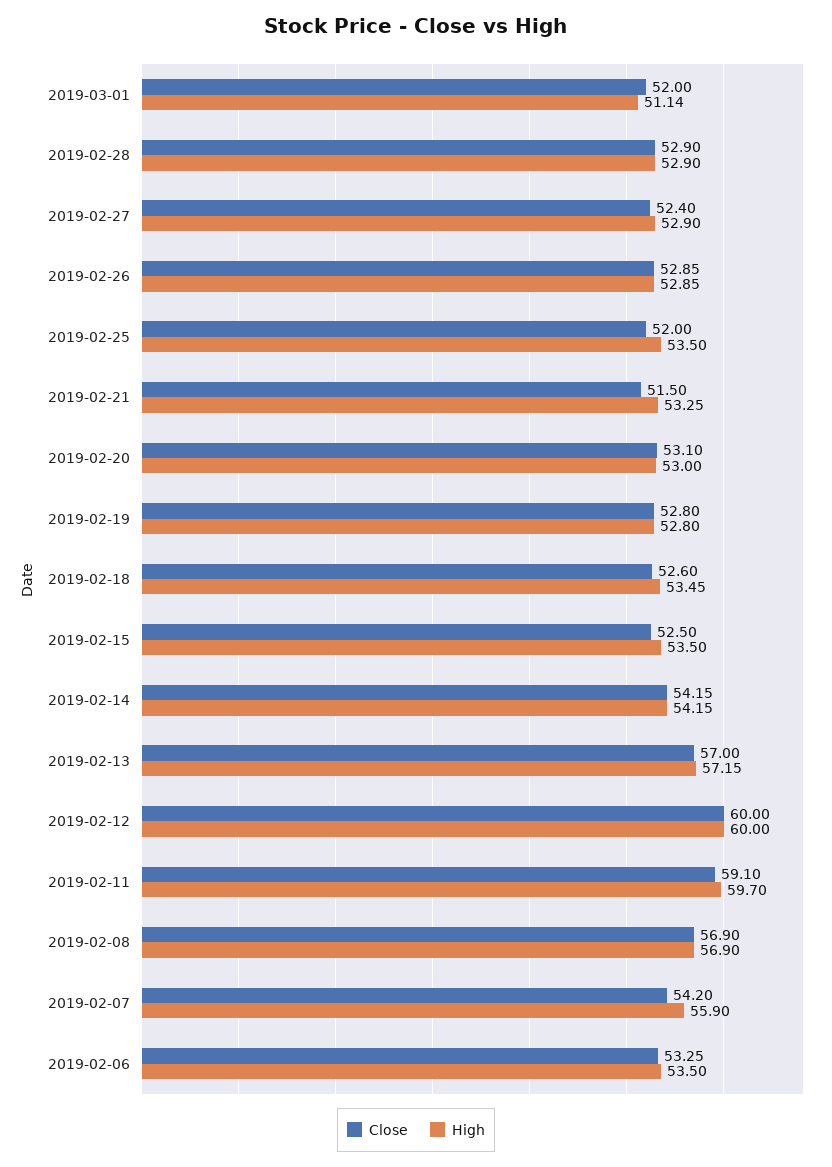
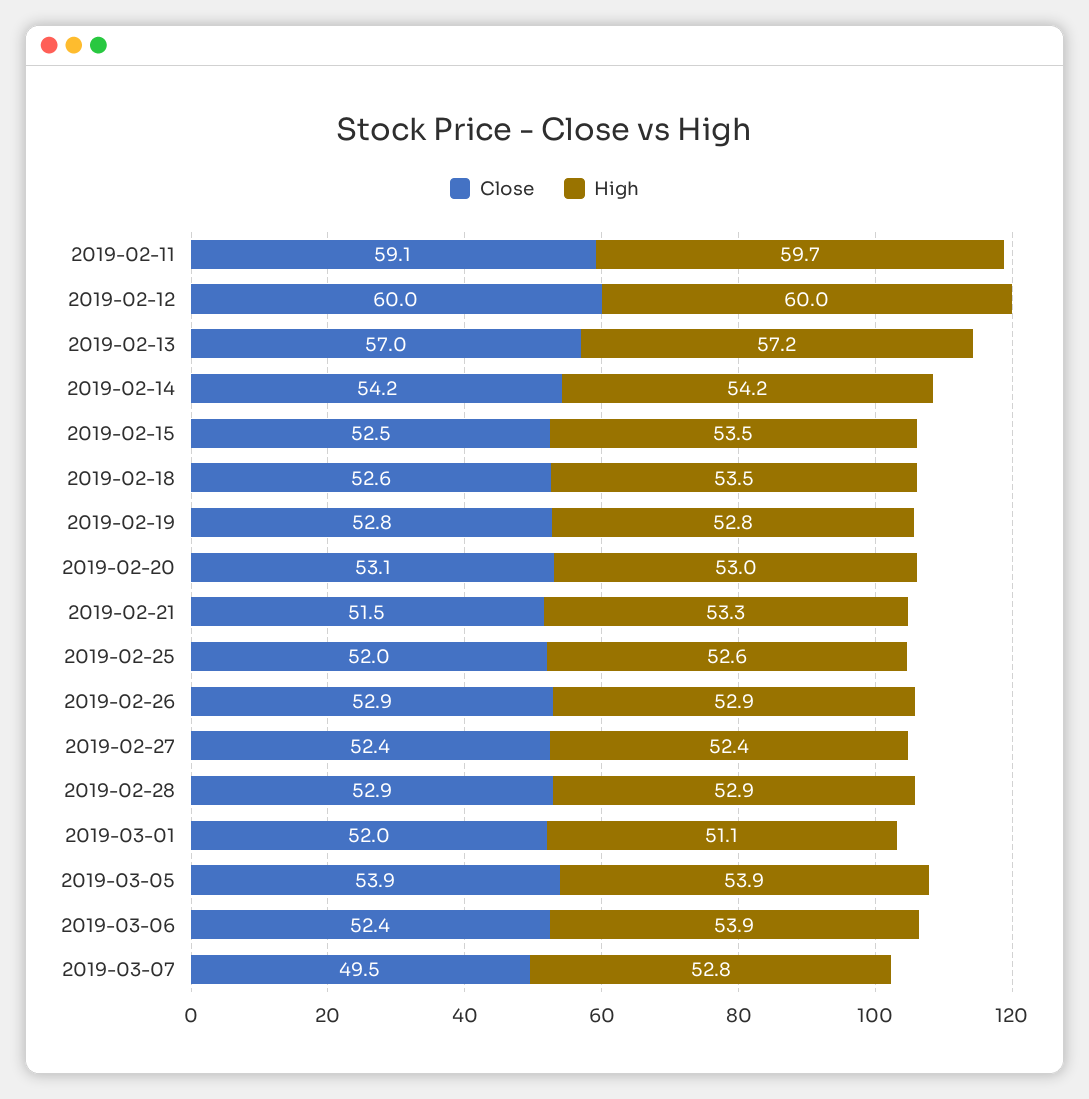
High, 2019-02-27: 52.9 -> 52.4
High, 2019-02-25: 53.5 -> 52.6
Close, 2019-02-08: 56.9 -> none
High, 2019-02-08: 56.9 -> none
Close, 2019-02-07: 54.2 -> none
High, 2019-02-07: 55.9 -> none
Close, 2019-02-06: 53.25 -> none
High, 2019-02-06: 53.5 -> none
Close, 2019-03-05: none -> 53.9
High, 2019-03-05: none -> 53.9
Close, 2019-03-06: none -> 52.4
High, 2019-03-06: none -> 53.9
Close, 2019-03-07: none -> 49.5
High, 2019-03-07: none -> 52.8

